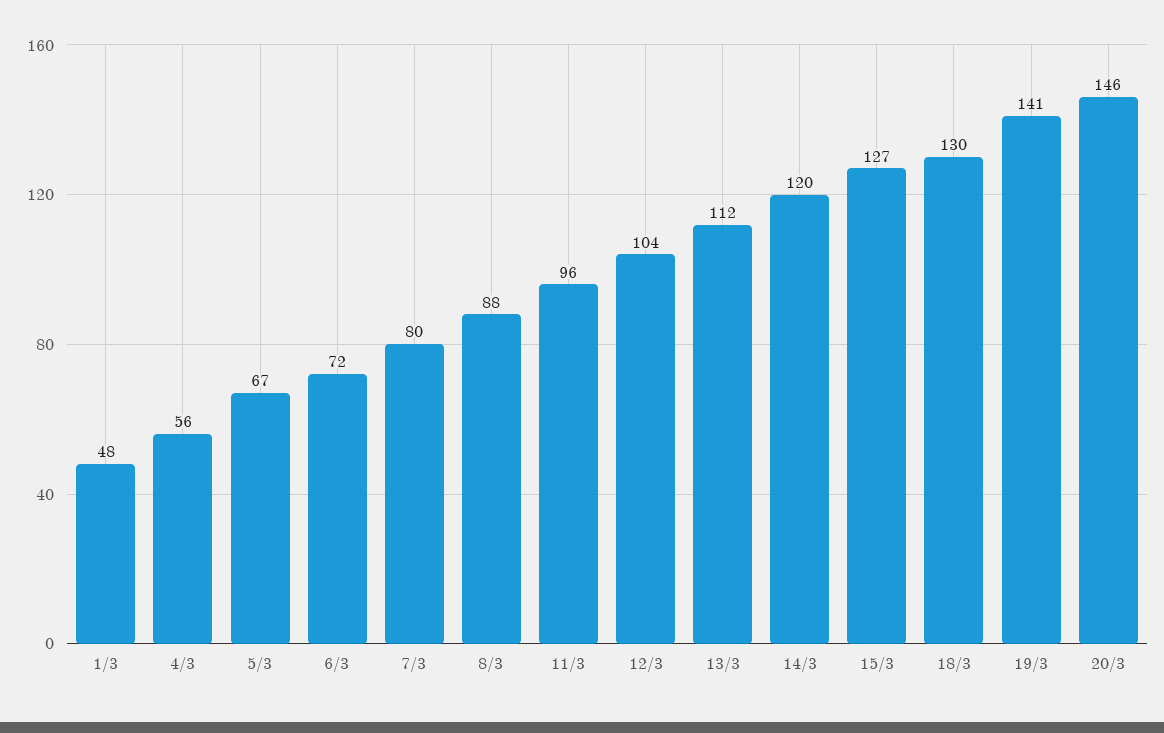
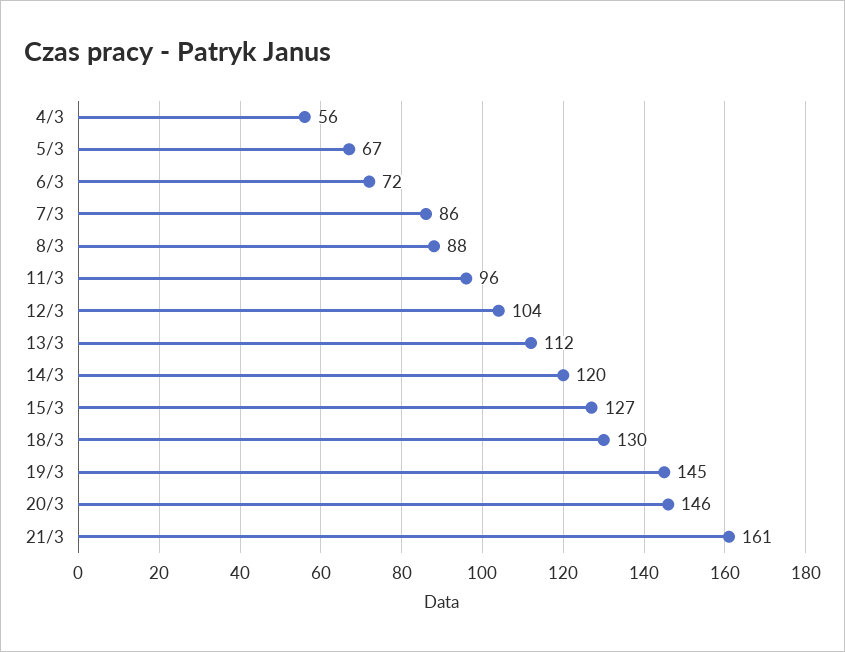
1/3: 48 -> none
7/3: 80 -> 86
19/3: 141 -> 145
21/3: none -> 161

